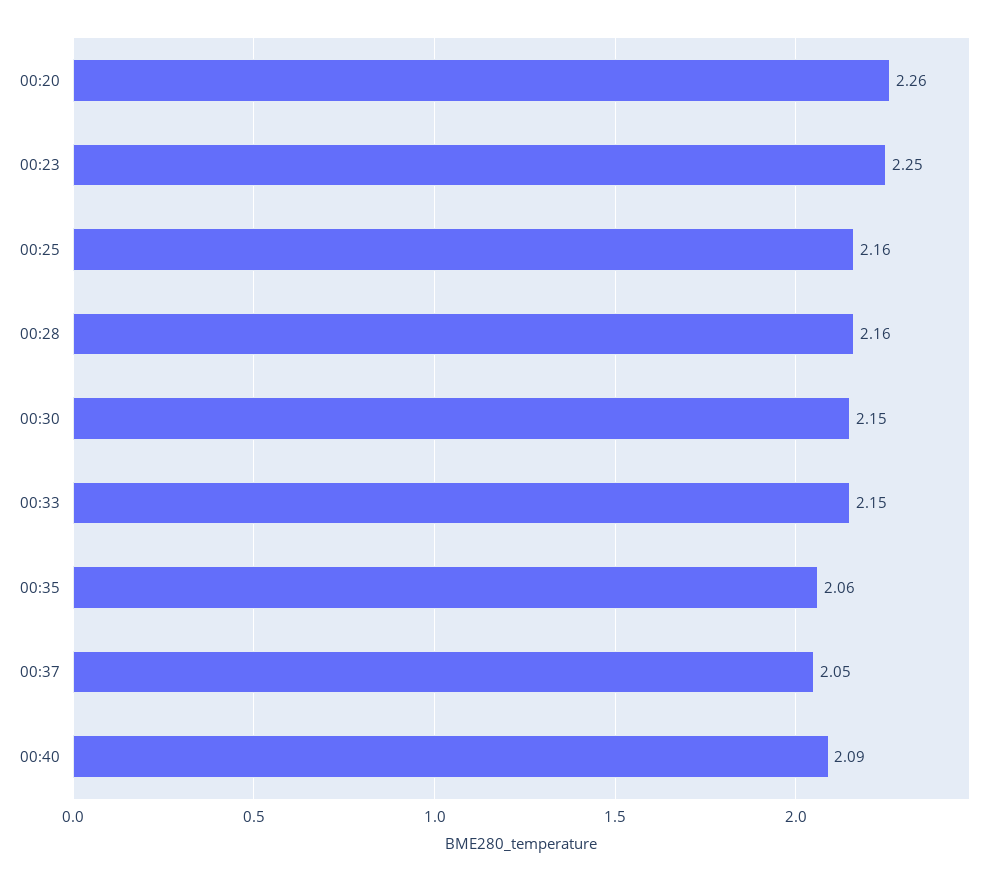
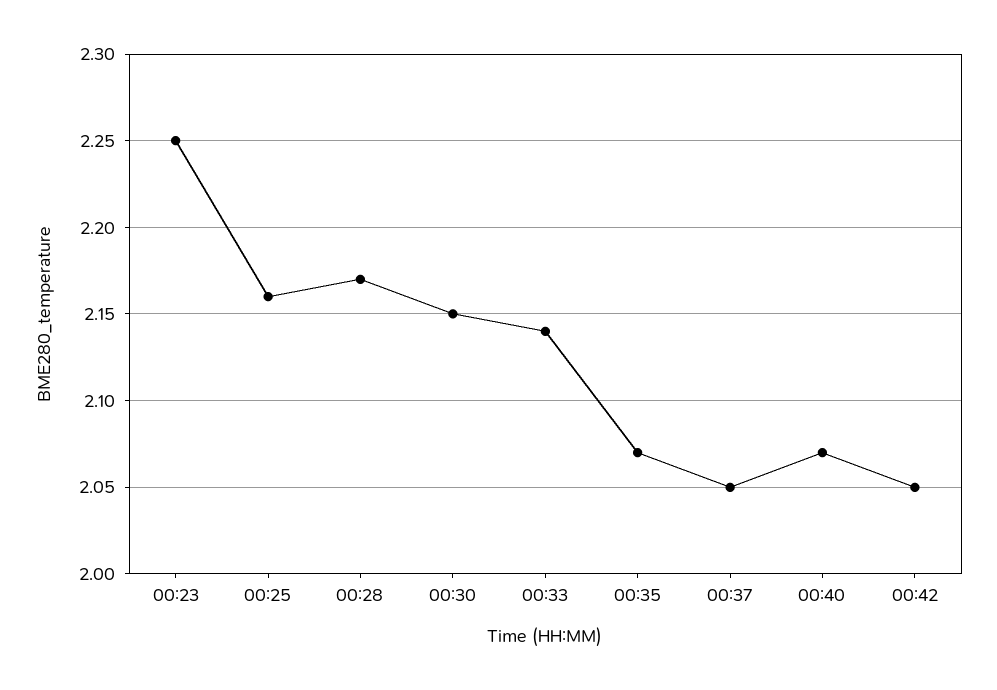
00:20: 2.26 -> none
00:28: 2.16 -> 2.17
00:33: 2.15 -> 2.14
00:35: 2.06 -> 2.07
00:40: 2.09 -> 2.07
00:42: none -> 2.05

